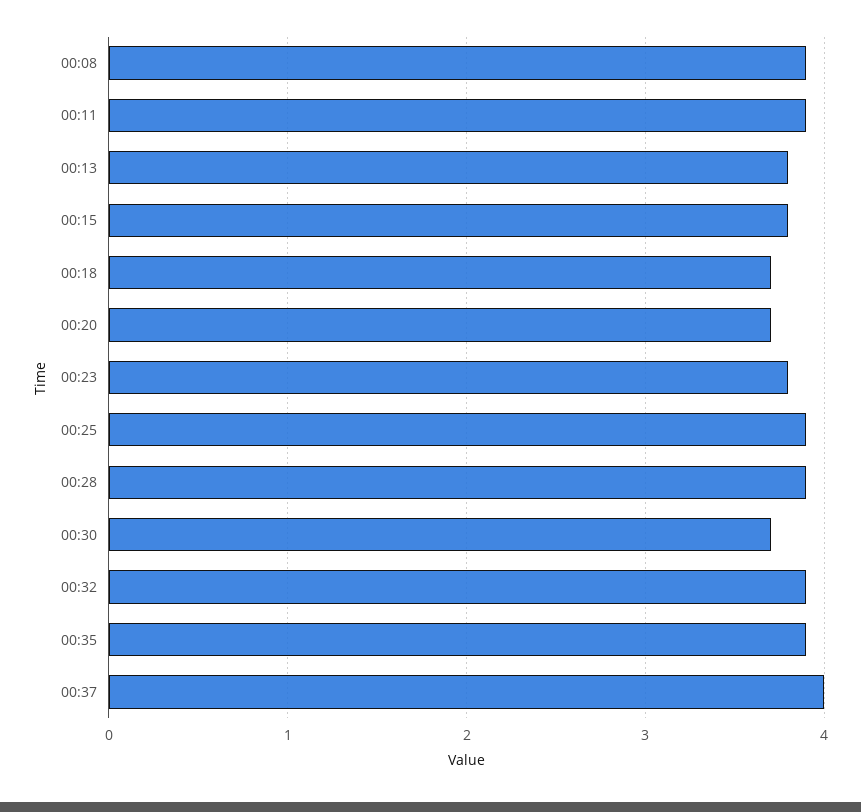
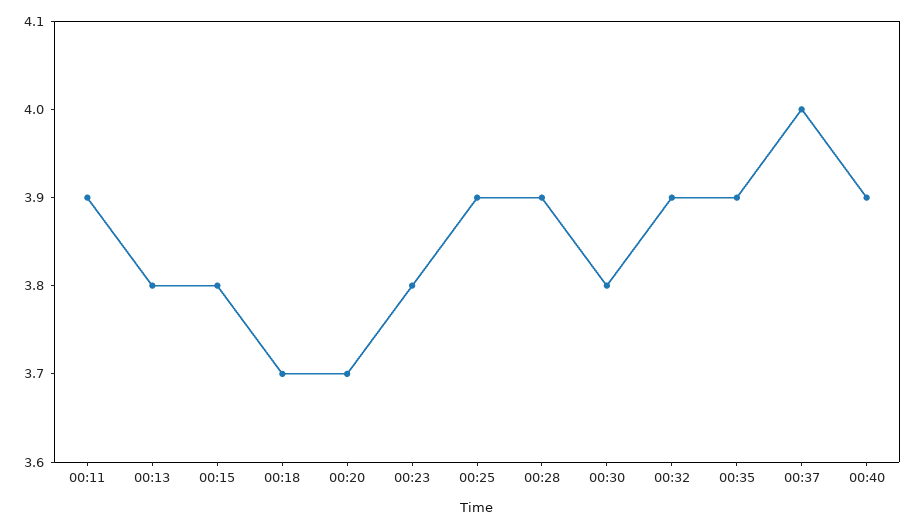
00:08: 3.9 -> none
00:30: 3.7 -> 3.8
00:40: none -> 3.9

